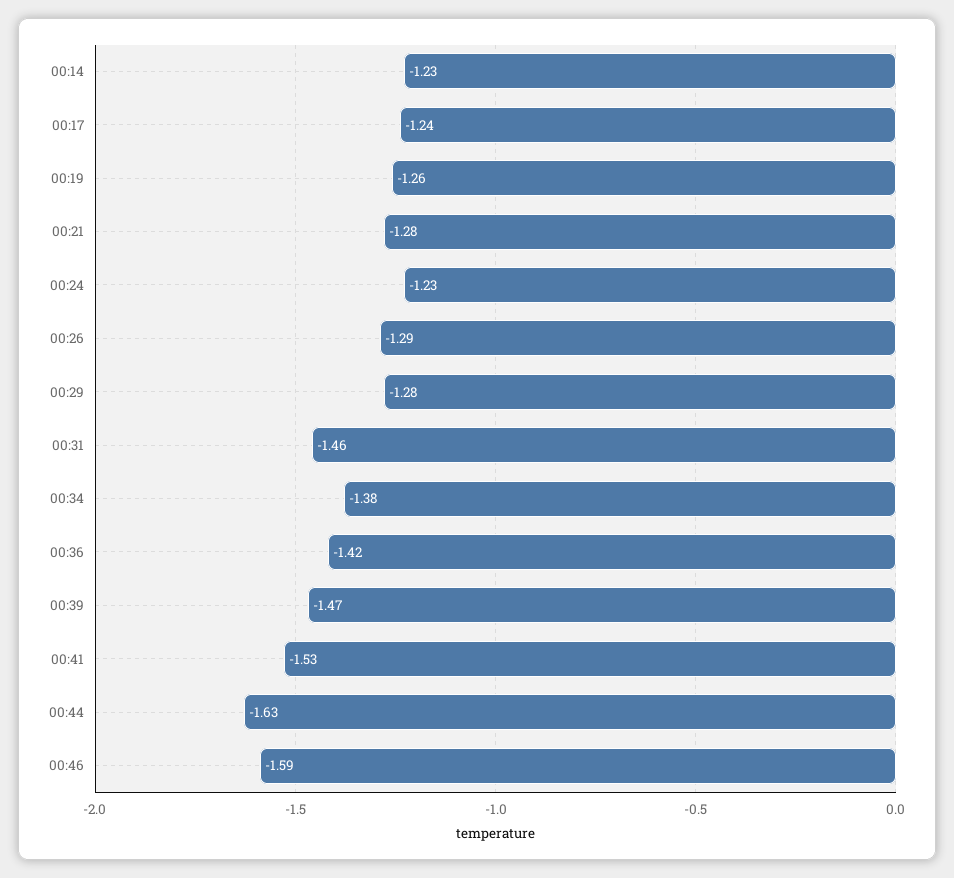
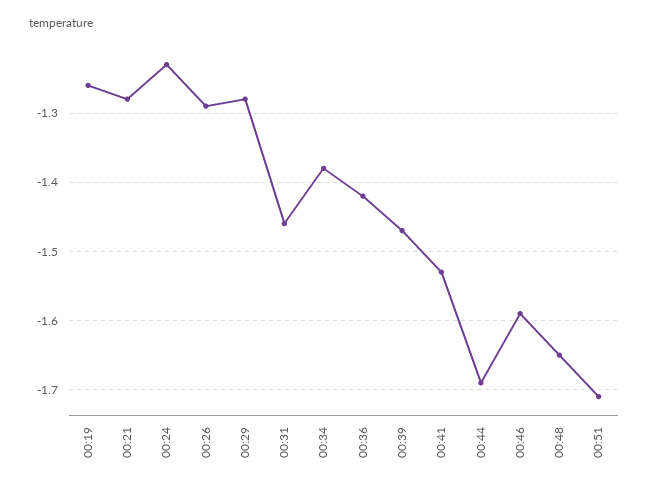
00:14: -1.23 -> none
00:17: -1.24 -> none
00:44: -1.63 -> -1.69
00:48: none -> -1.65
00:51: none -> -1.71

